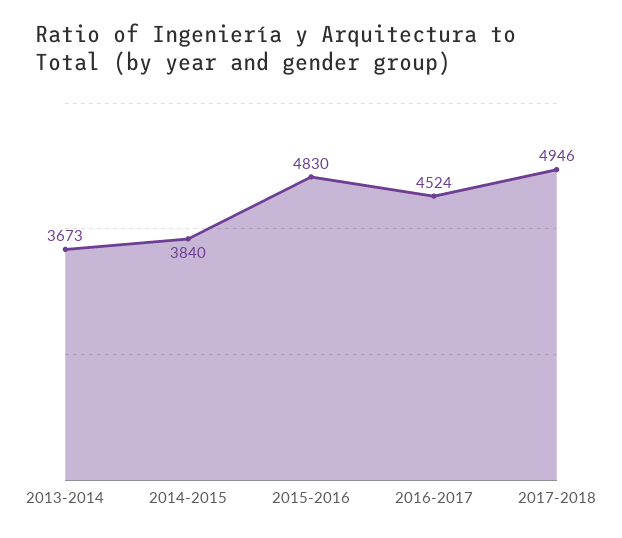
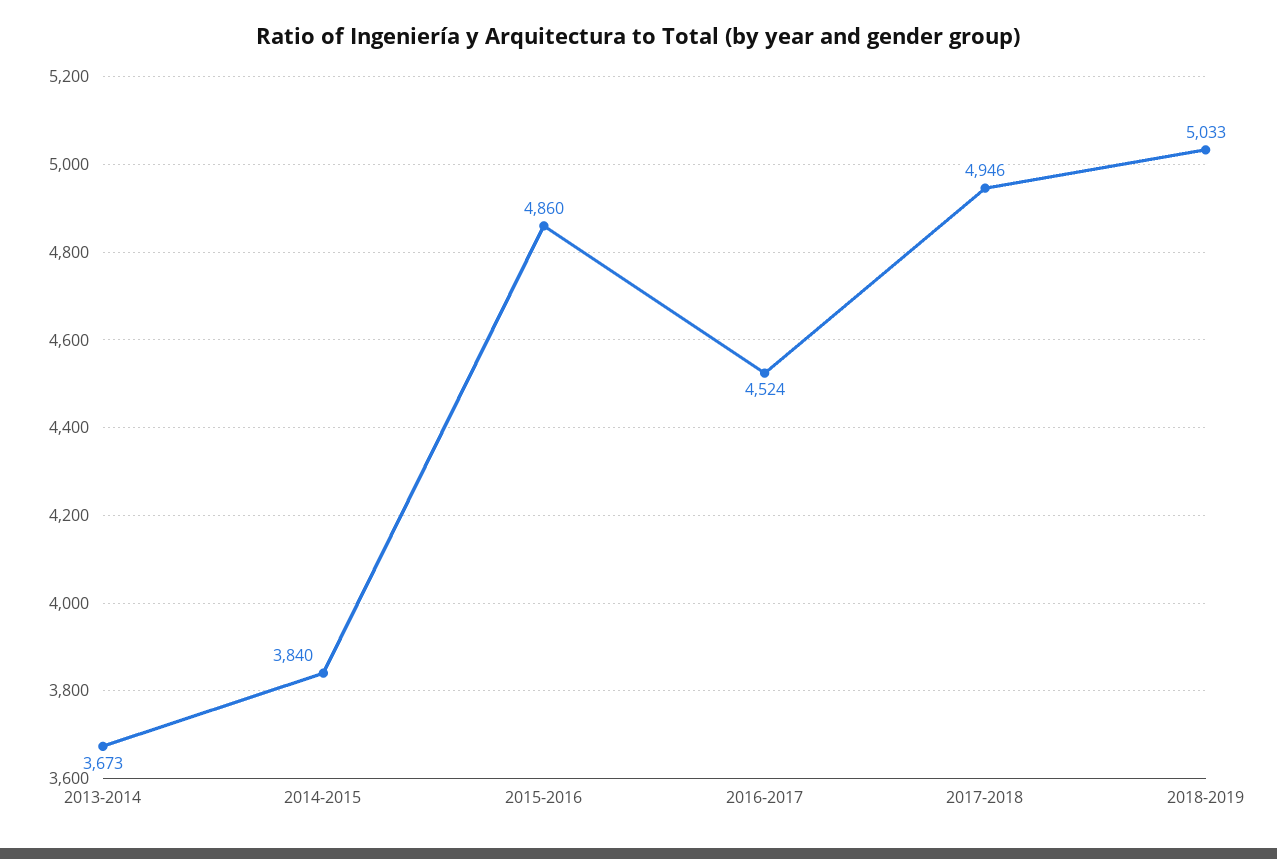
2015-2016: 4830 -> 4860
2018-2019: none -> 5033

